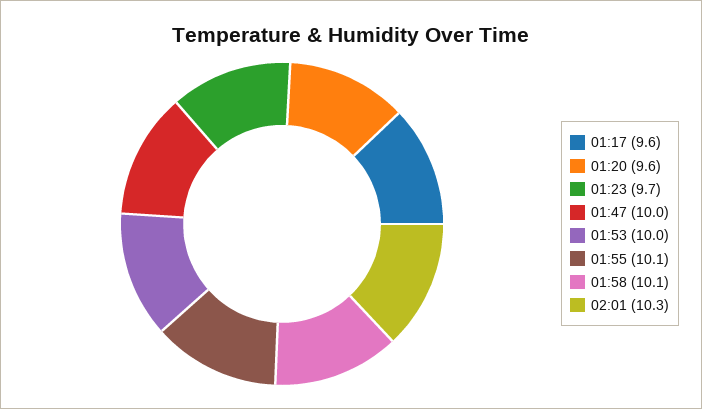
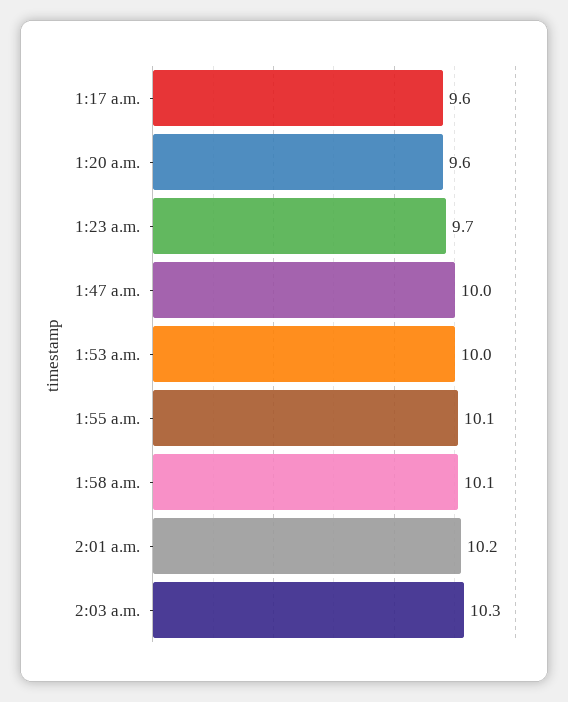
02:01: 10.3 -> 10.2
2:03 a.m.: none -> 10.3

